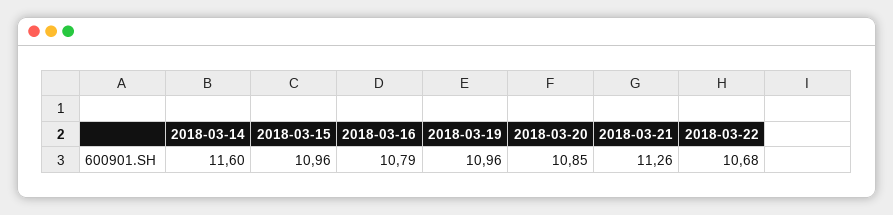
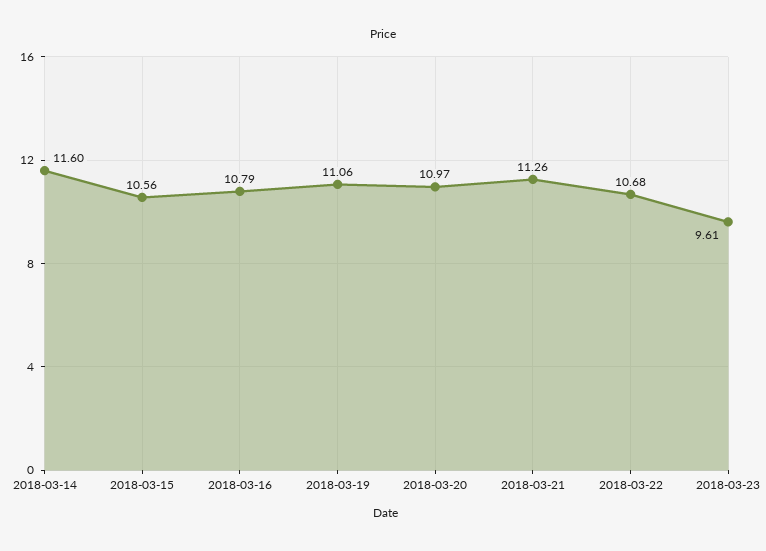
2018-03-15: 10.96 -> 10.56
2018-03-19: 10.96 -> 11.06
2018-03-20: 10.85 -> 10.97
2018-03-23: none -> 9.61

